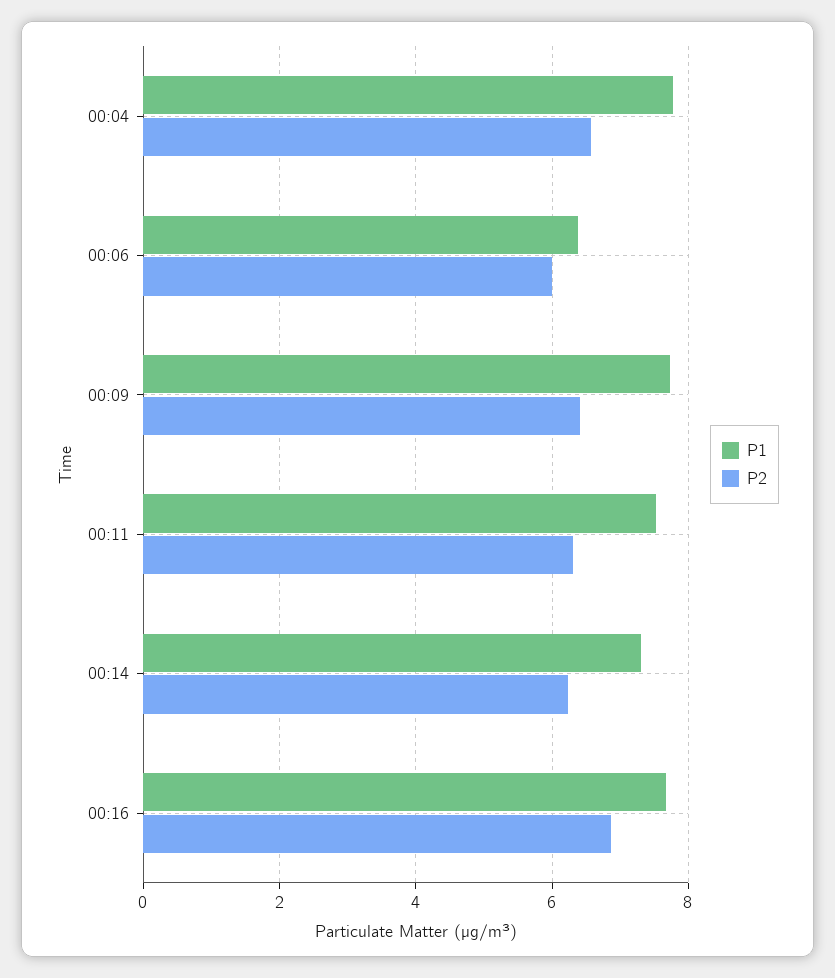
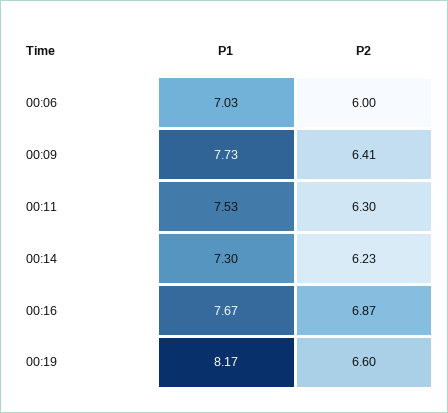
P1, 00:04: 7.8 -> none
P2, 00:04: 6.6 -> none
P1, 00:06: 6.4 -> 7.03
P1, 00:19: none -> 8.17
P2, 00:19: none -> 6.6

